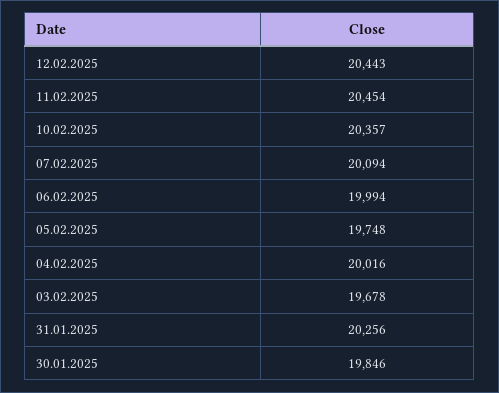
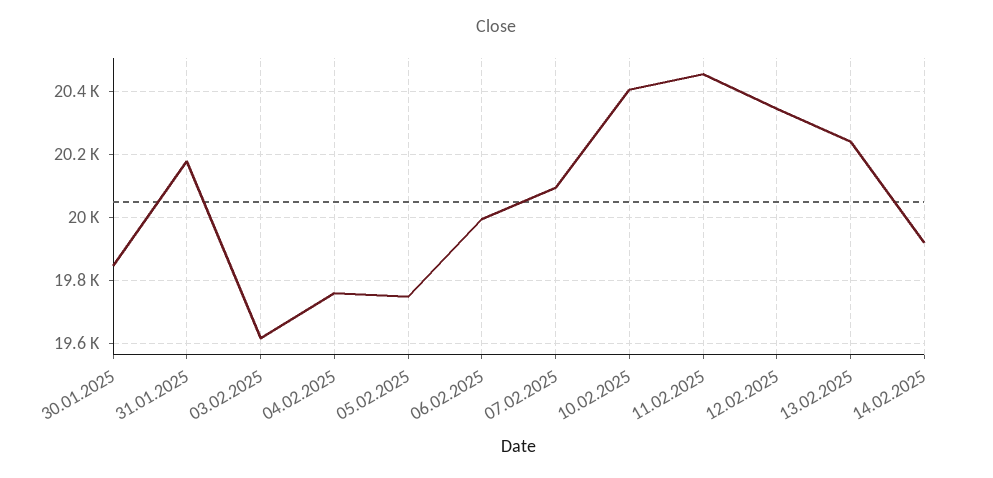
12.02.2025: 20443 -> 20340
10.02.2025: 20357 -> 20400
04.02.2025: 20016 -> 19760
03.02.2025: 19678 -> 19620
31.01.2025: 20256 -> 20180
13.02.2025: none -> 20240
14.02.2025: none -> 19920

